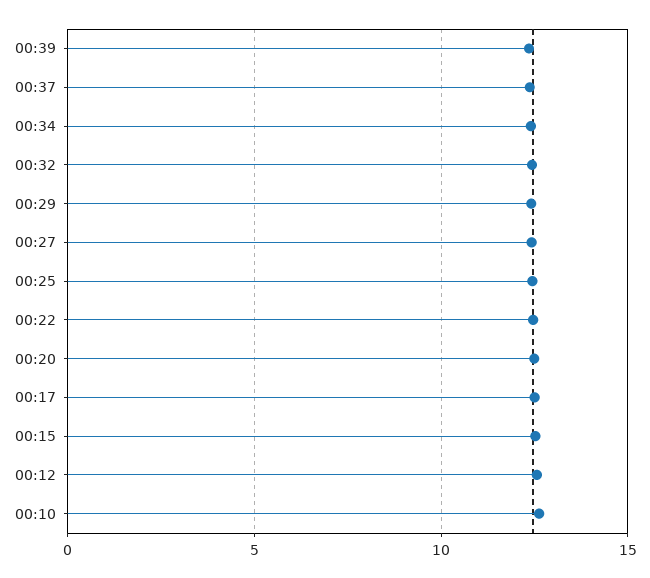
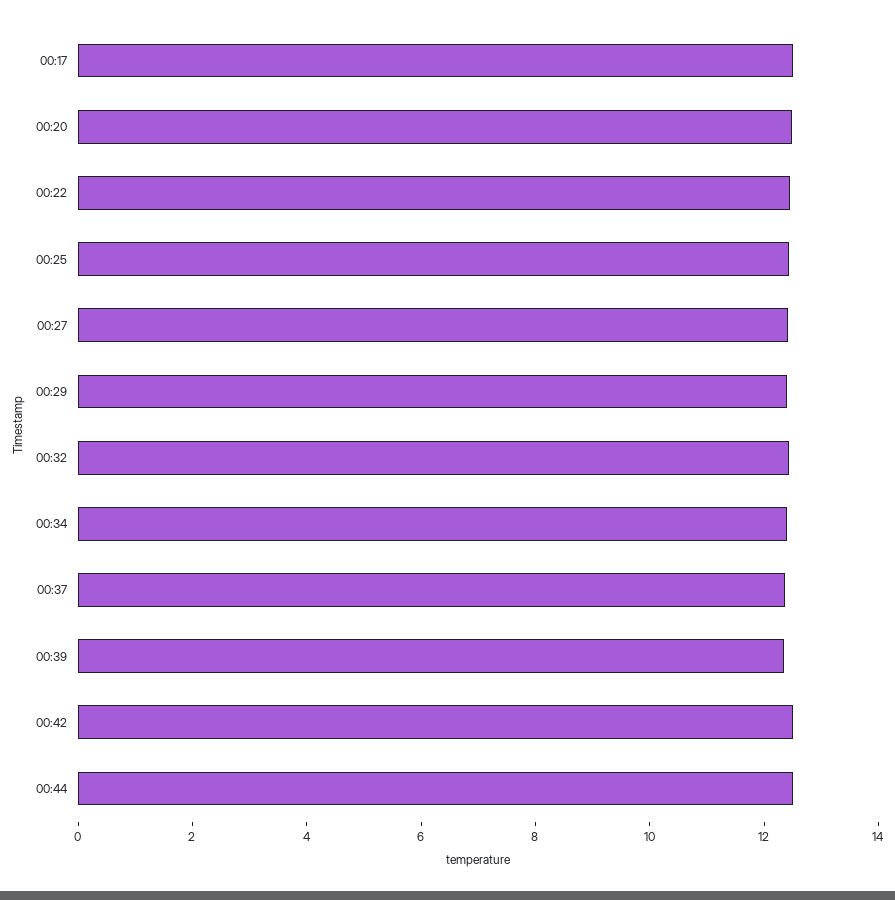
00:15: 12.5 -> none
00:12: 12.5 -> none
00:10: 12.5 -> none
00:42: none -> 12.5
00:44: none -> 12.5

